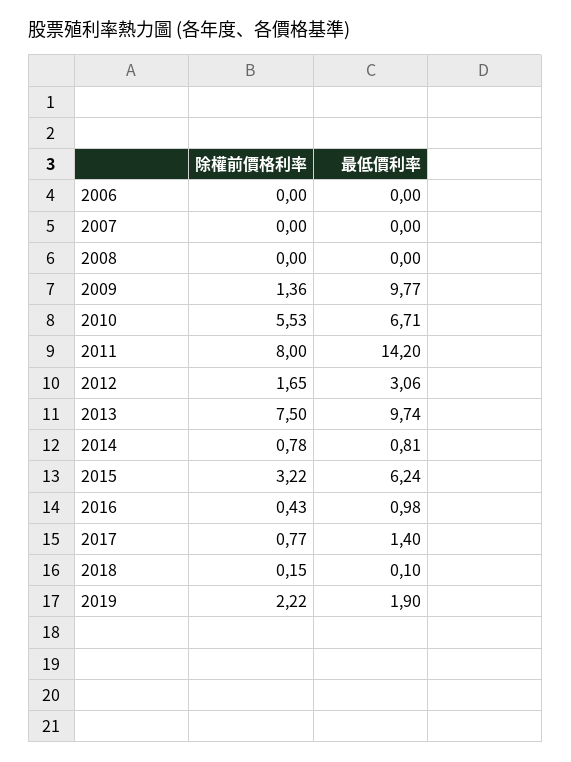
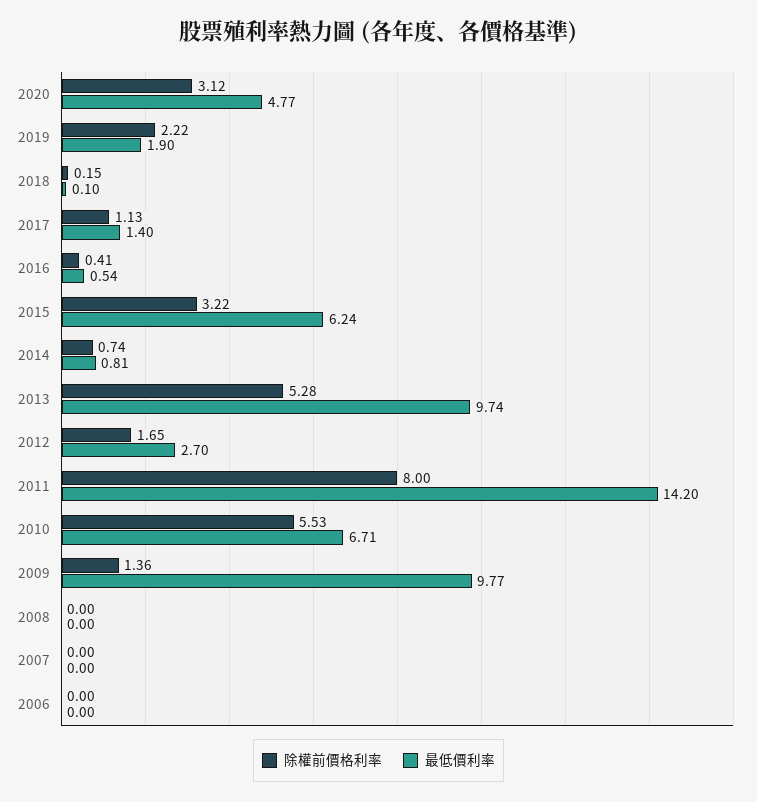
最低價利率, 2012: 3.06 -> 2.7
除權前價格利率, 2013: 7.5 -> 5.28
除權前價格利率, 2014: 0.78 -> 0.74
除權前價格利率, 2016: 0.43 -> 0.41
最低價利率, 2016: 0.98 -> 0.54
除權前價格利率, 2017: 0.77 -> 1.13
除權前價格利率, 2020: none -> 3.12
最低價利率, 2020: none -> 4.77

